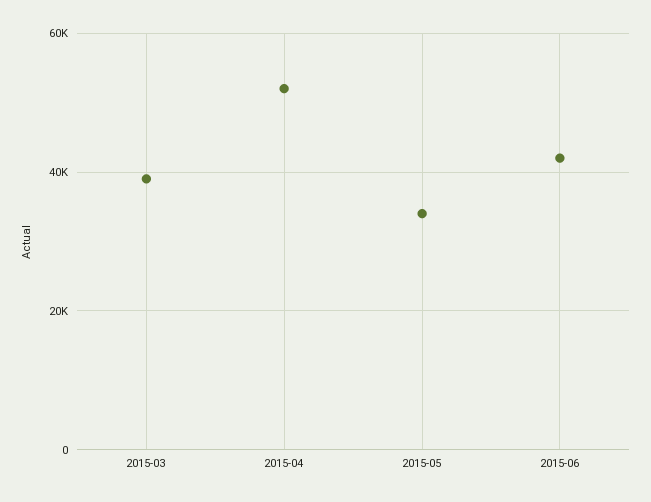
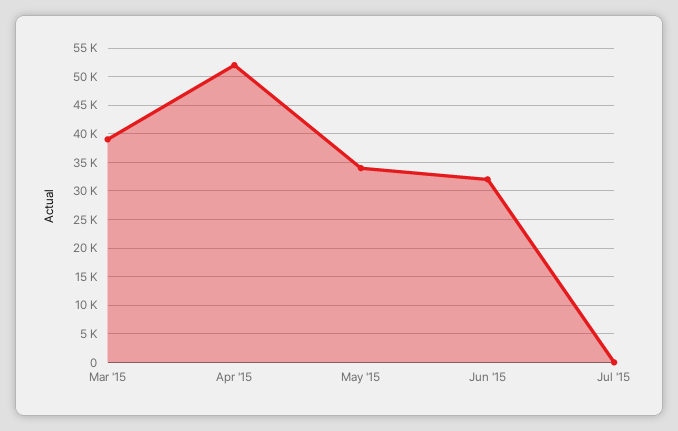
2015-06: 42000 -> 32500
Jul '15: none -> 0

